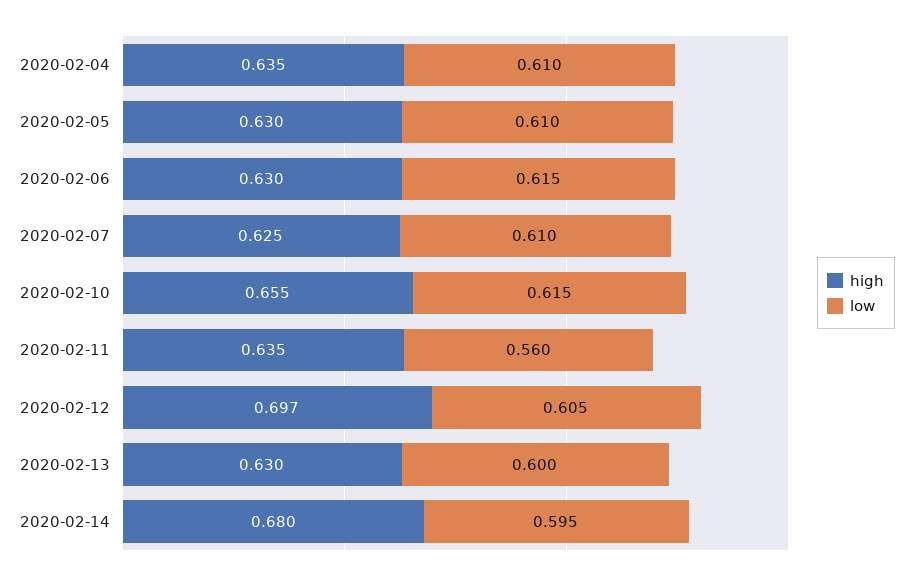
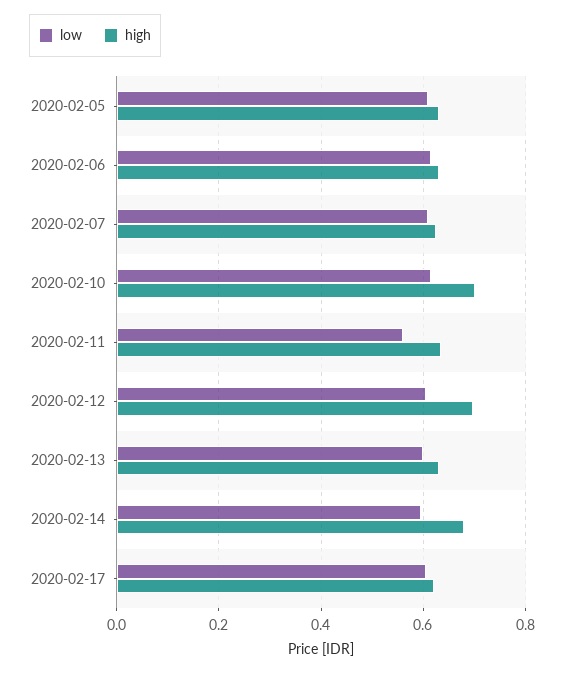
high, 2020-02-04: 0.635 -> none
low, 2020-02-04: 0.61 -> none
high, 2020-02-10: 0.655 -> 0.7
low, 2020-02-17: none -> 0.6
high, 2020-02-17: none -> 0.62

